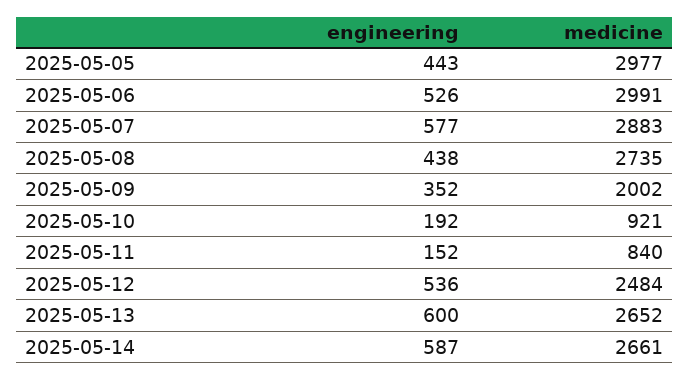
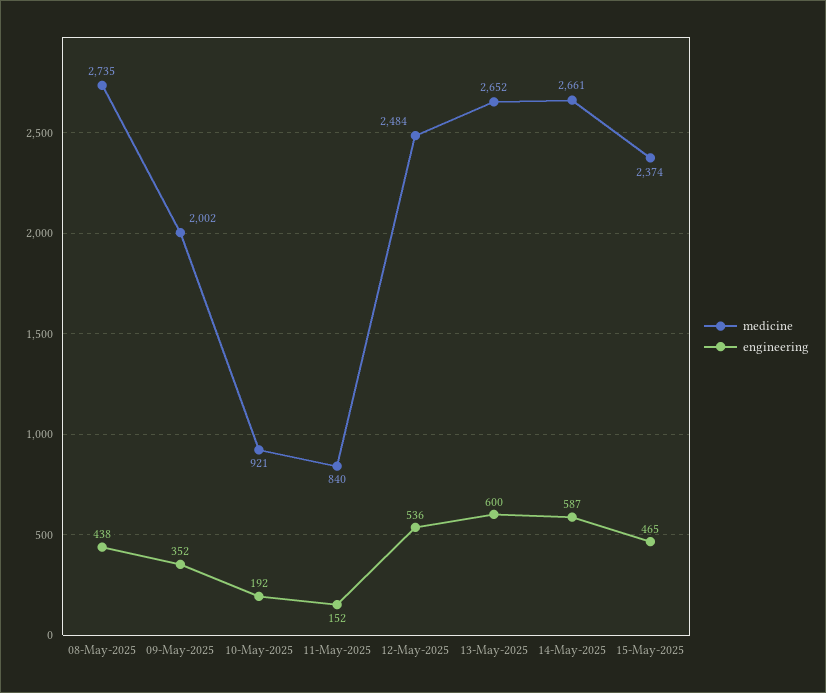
engineering, 2025-05-05: 443 -> none
medicine, 2025-05-05: 2977 -> none
engineering, 2025-05-06: 526 -> none
medicine, 2025-05-06: 2991 -> none
engineering, 2025-05-07: 577 -> none
medicine, 2025-05-07: 2883 -> none
medicine, 15-May-2025: none -> 2374
engineering, 15-May-2025: none -> 465

